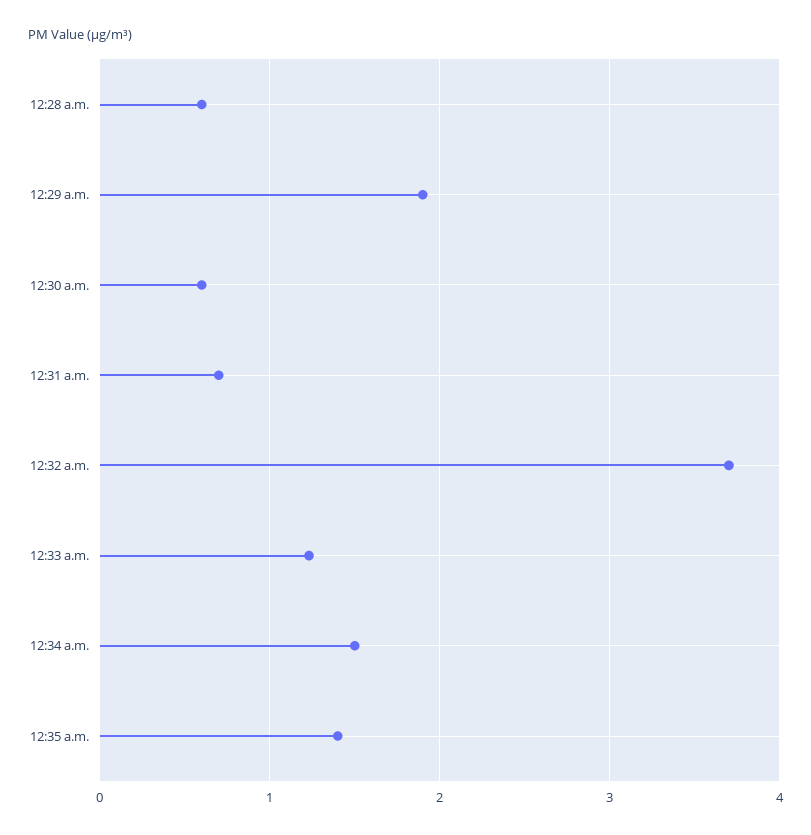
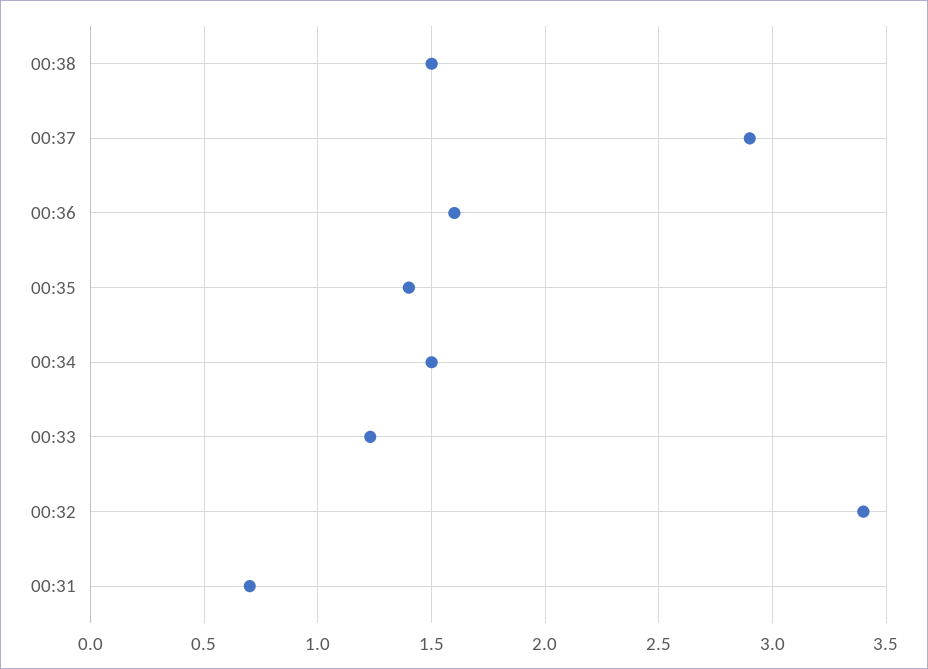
12:28 a.m.: 0.6 -> none
12:29 a.m.: 1.9 -> none
12:30 a.m.: 0.6 -> none
12:32 a.m.: 3.7 -> 3.4
00:38: none -> 1.5
00:37: none -> 2.9
00:36: none -> 1.6

